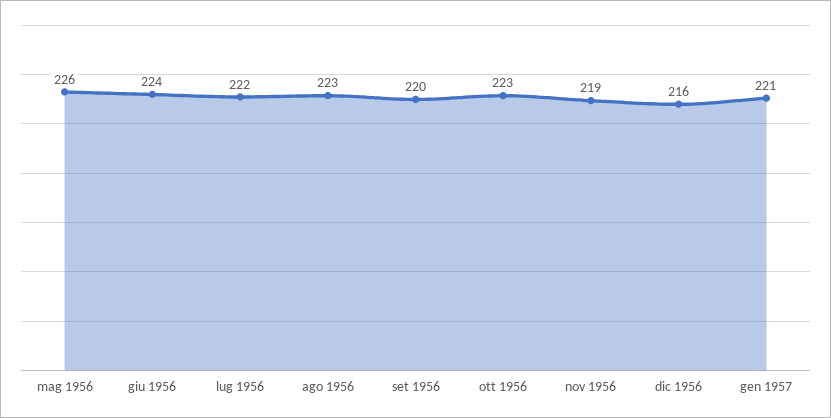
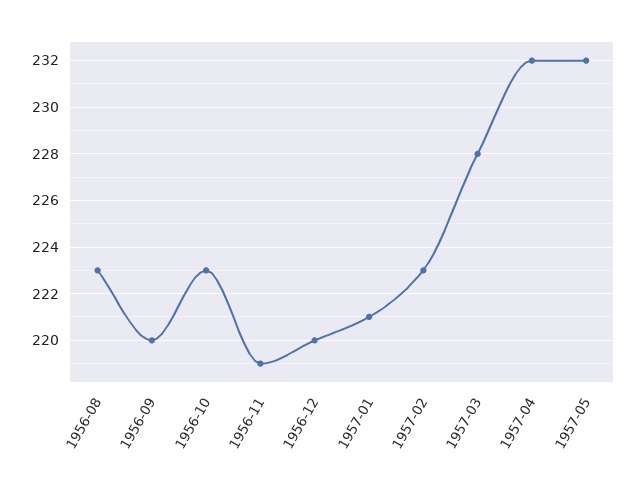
mag 1956: 226 -> none
giu 1956: 224 -> none
lug 1956: 222 -> none
dic 1956: 216 -> 220
1957-02: none -> 223
1957-03: none -> 228
1957-04: none -> 232
1957-05: none -> 232

